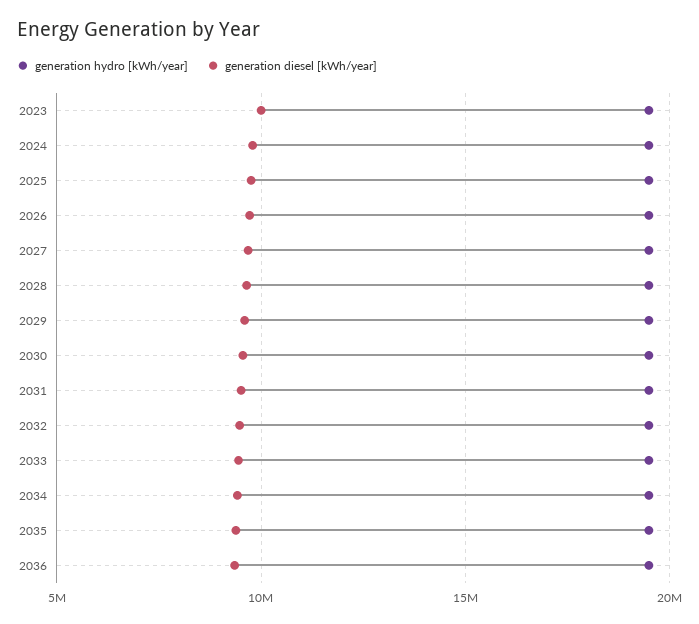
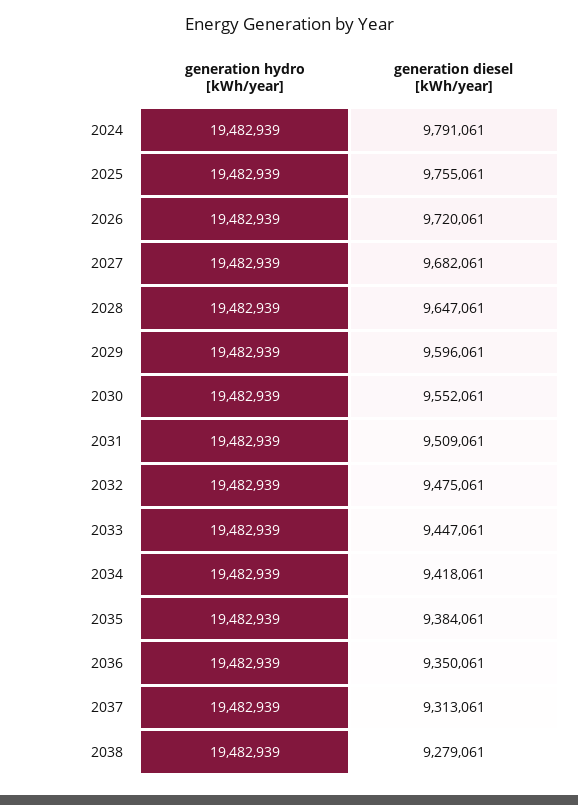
generation hydro [kWh/year], 2023: 19500000 -> none
generation diesel [kWh/year], 2023: 10000000 -> none
generation hydro [kWh/year], 2037: none -> 19482939
generation diesel [kWh/year], 2037: none -> 9313061
generation hydro [kWh/year], 2038: none -> 19482939
generation diesel [kWh/year], 2038: none -> 9279061

